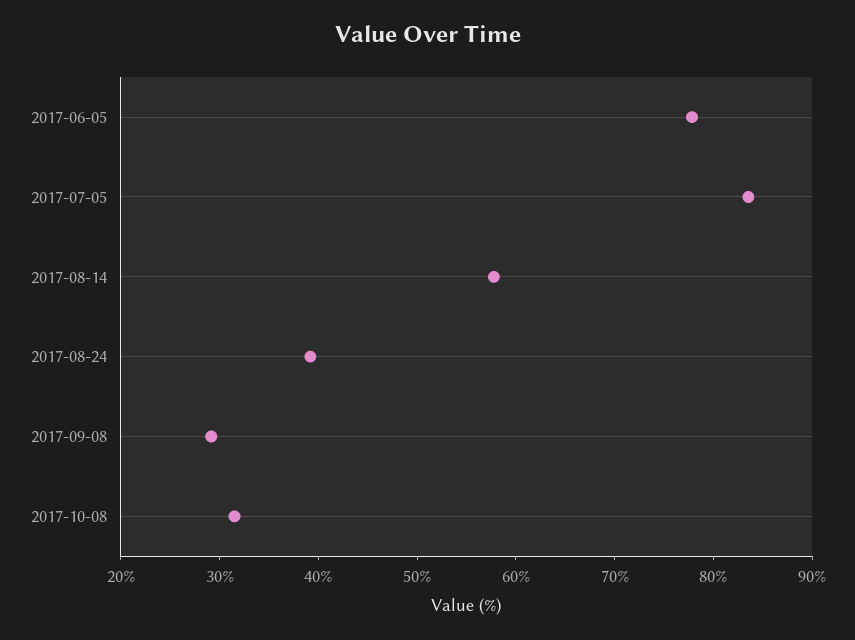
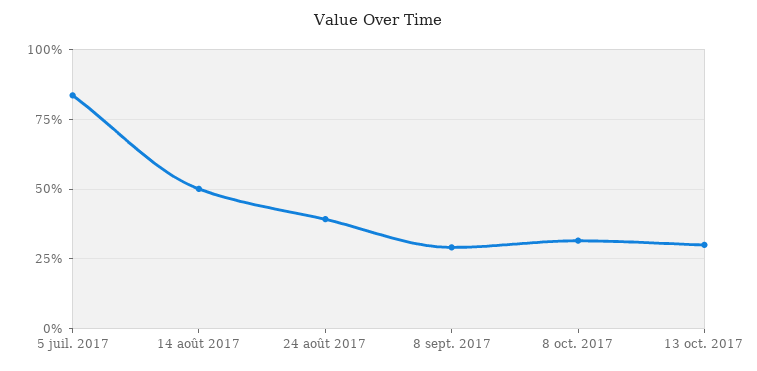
2017-06-05: 78 -> none
2017-08-14: 58 -> 50
13 oct. 2017: none -> 30

